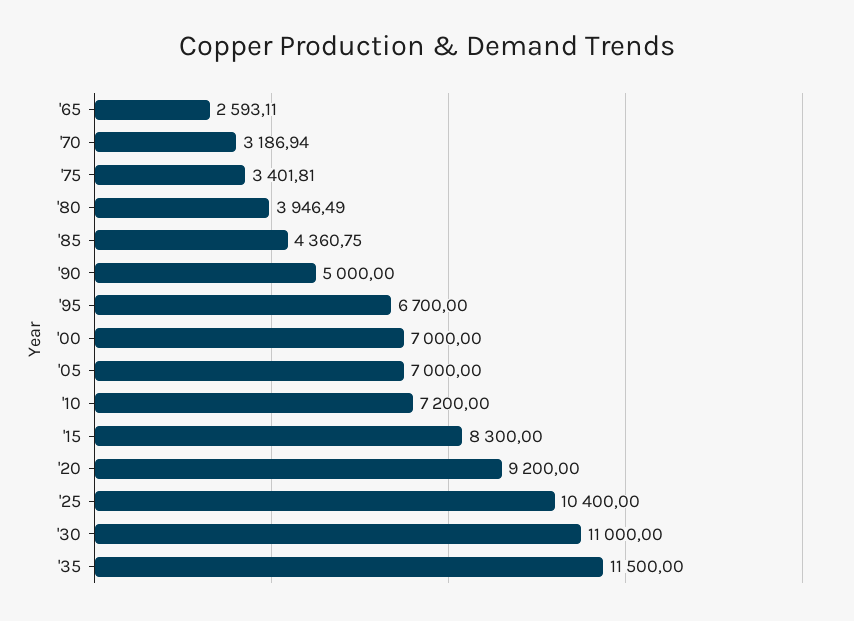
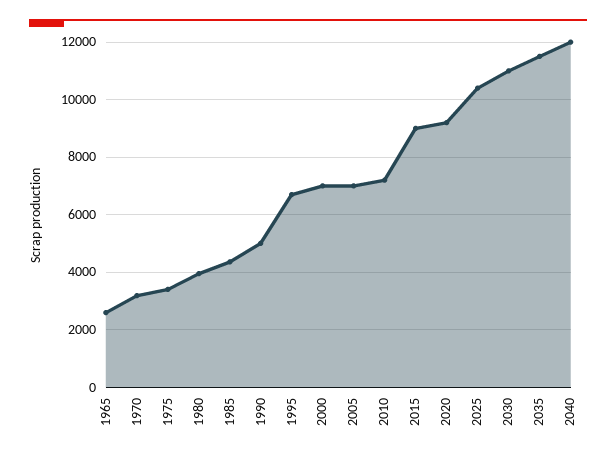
'15: 8300 -> 9000
2040: none -> 12000

